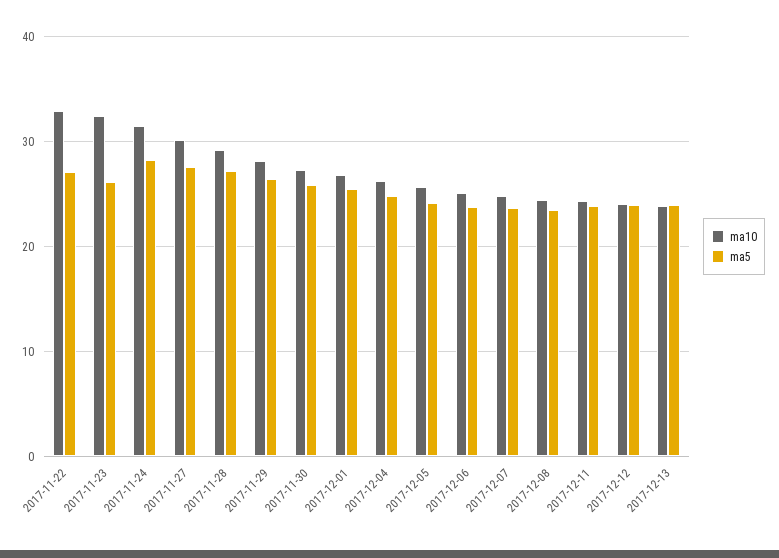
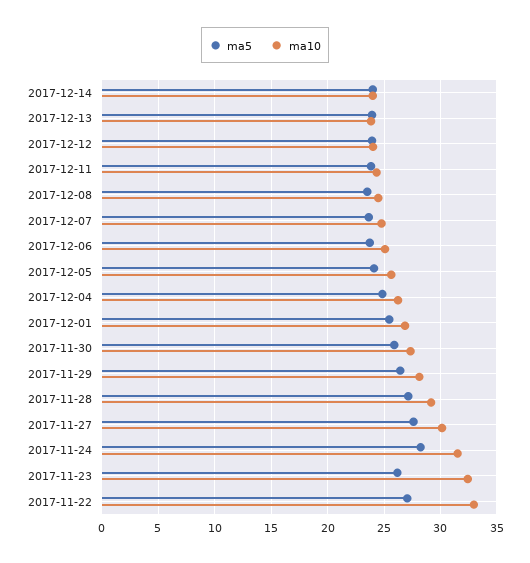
ma5, 2017-12-14: none -> 24
ma10, 2017-12-14: none -> 24

